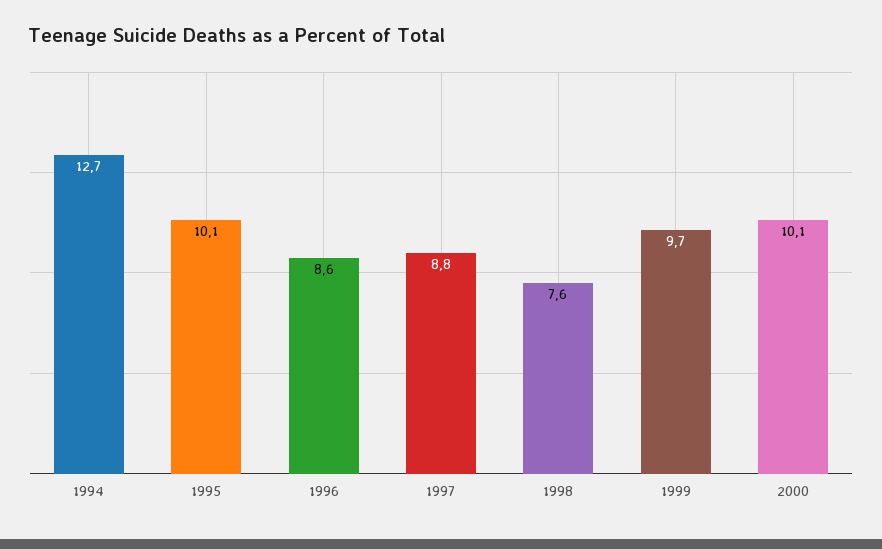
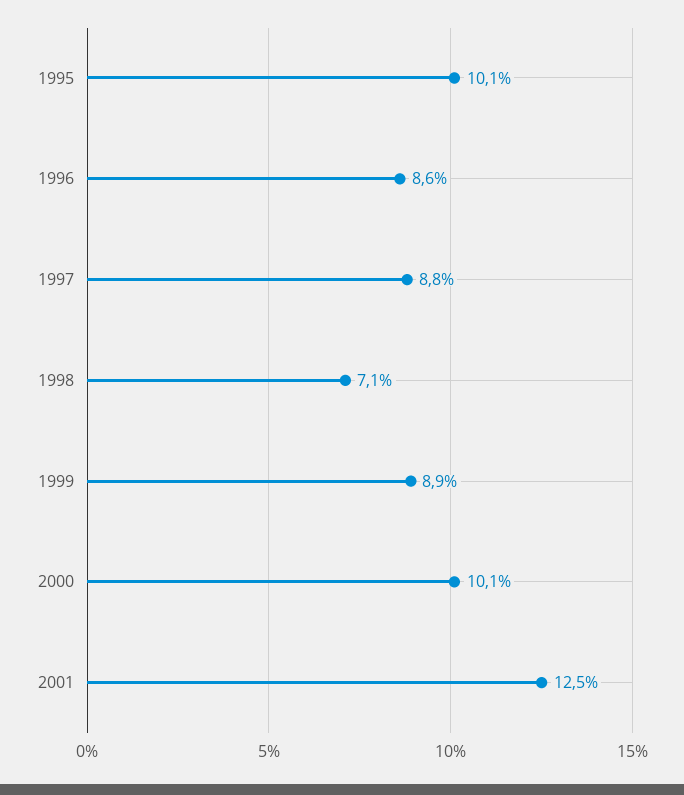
1994: 12.7 -> none
1998: 7.6 -> 7.1
1999: 9.7 -> 8.9
2001: none -> 12.5

